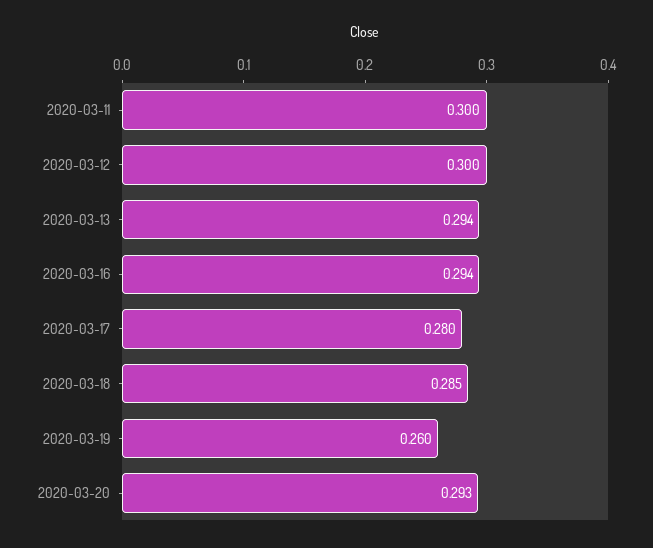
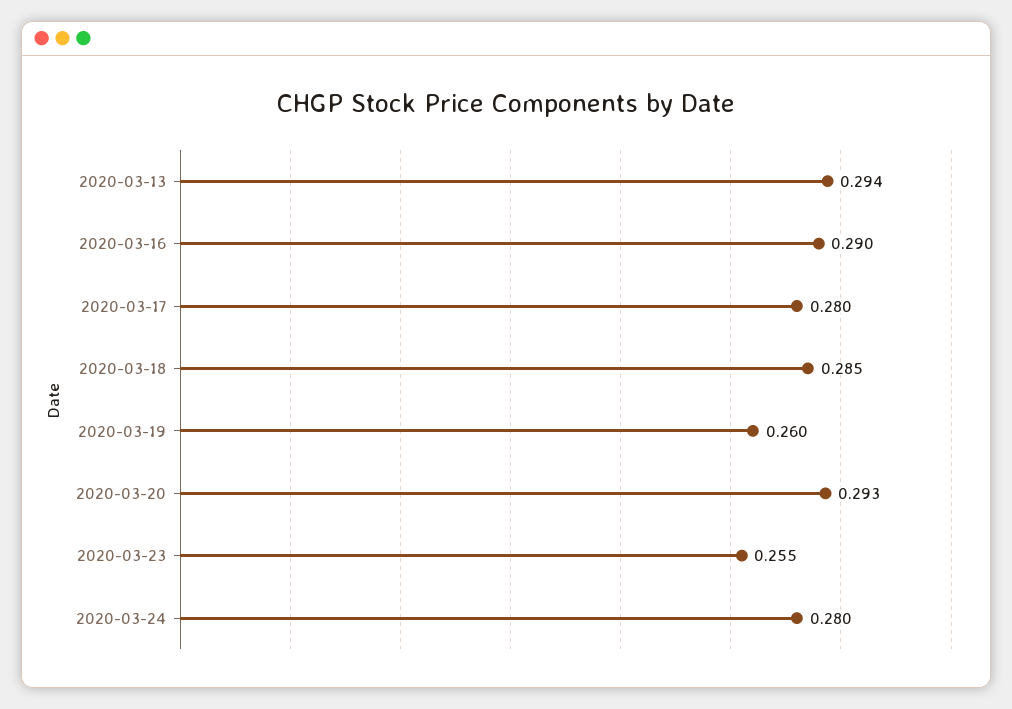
2020-03-11: 0.3 -> none
2020-03-12: 0.3 -> none
2020-03-16: 0.294 -> 0.29
2020-03-23: none -> 0.255
2020-03-24: none -> 0.28

